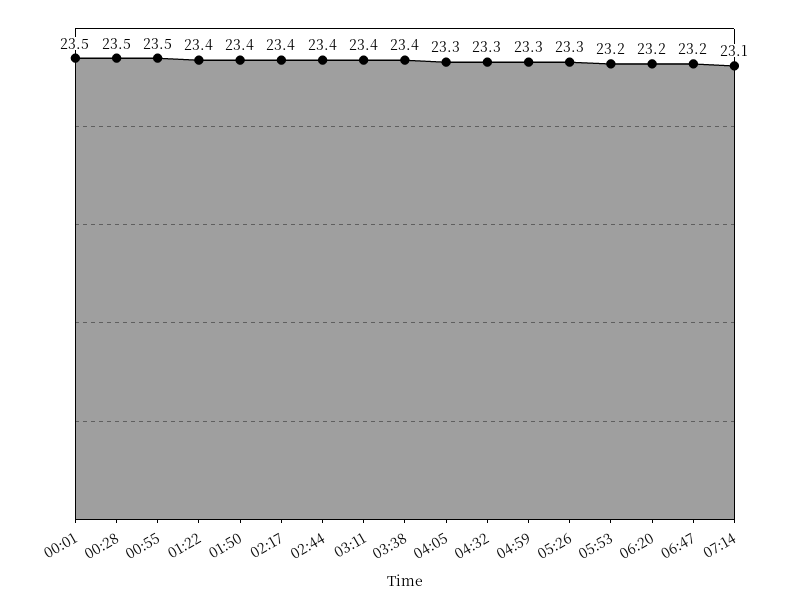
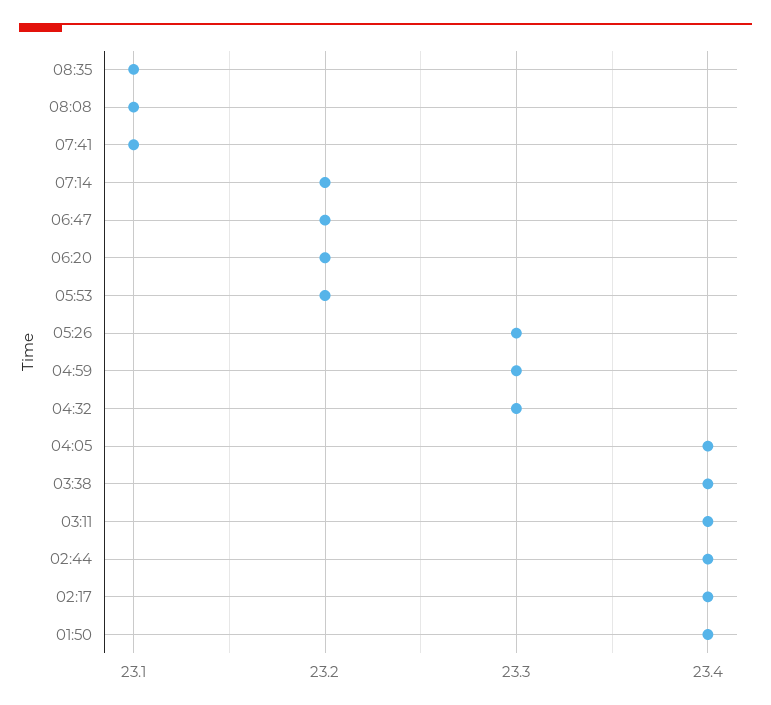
00:01: 23.5 -> none
00:28: 23.5 -> none
00:55: 23.5 -> none
01:22: 23.4 -> none
04:05: 23.3 -> 23.4
07:14: 23.1 -> 23.2
08:35: none -> 23.1
08:08: none -> 23.1
07:41: none -> 23.1

